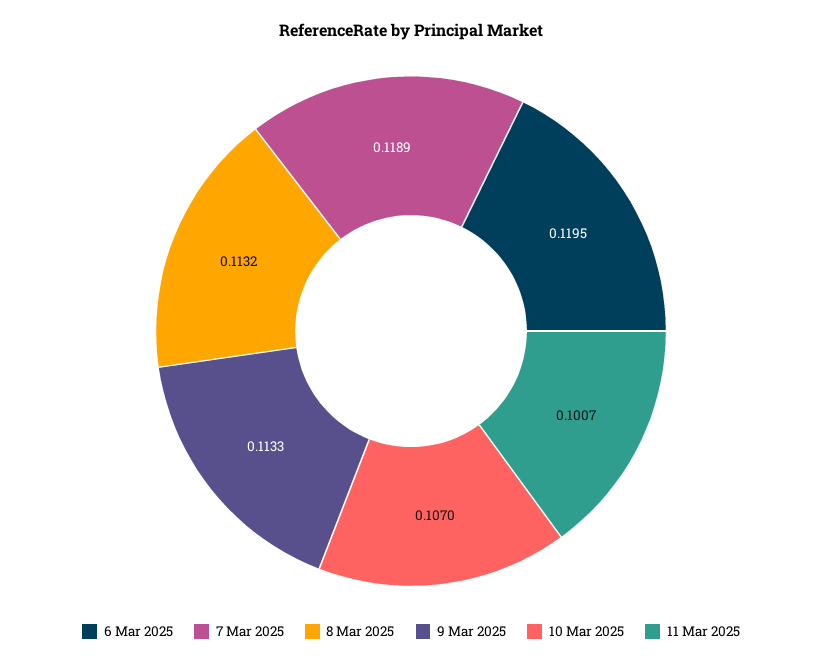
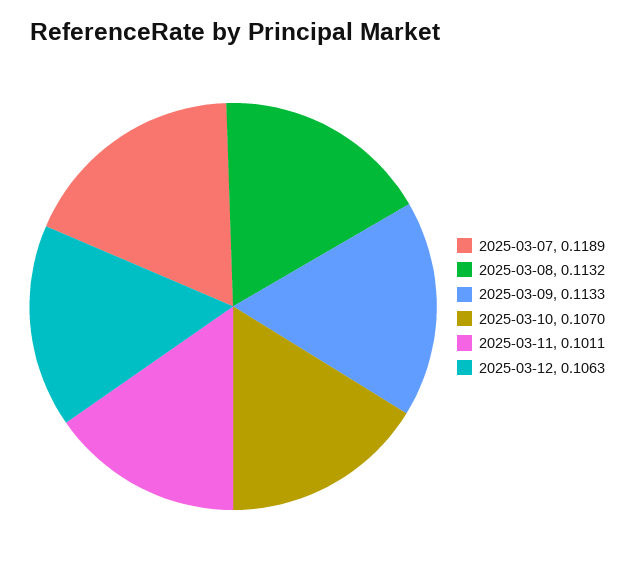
6 Mar 2025: 0.1195 -> none
11 Mar 2025: 0.1007 -> 0.1011
2025-03-12: none -> 0.1063

